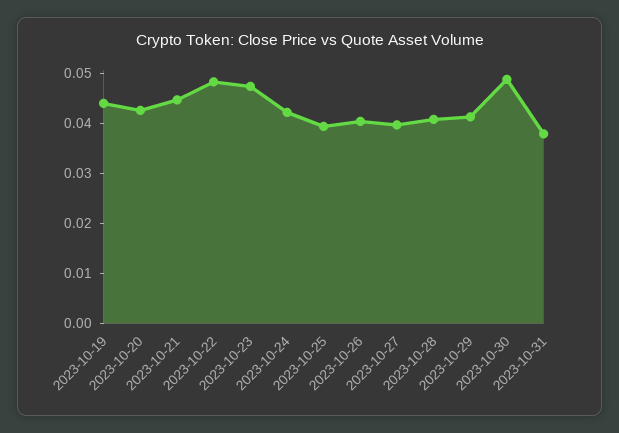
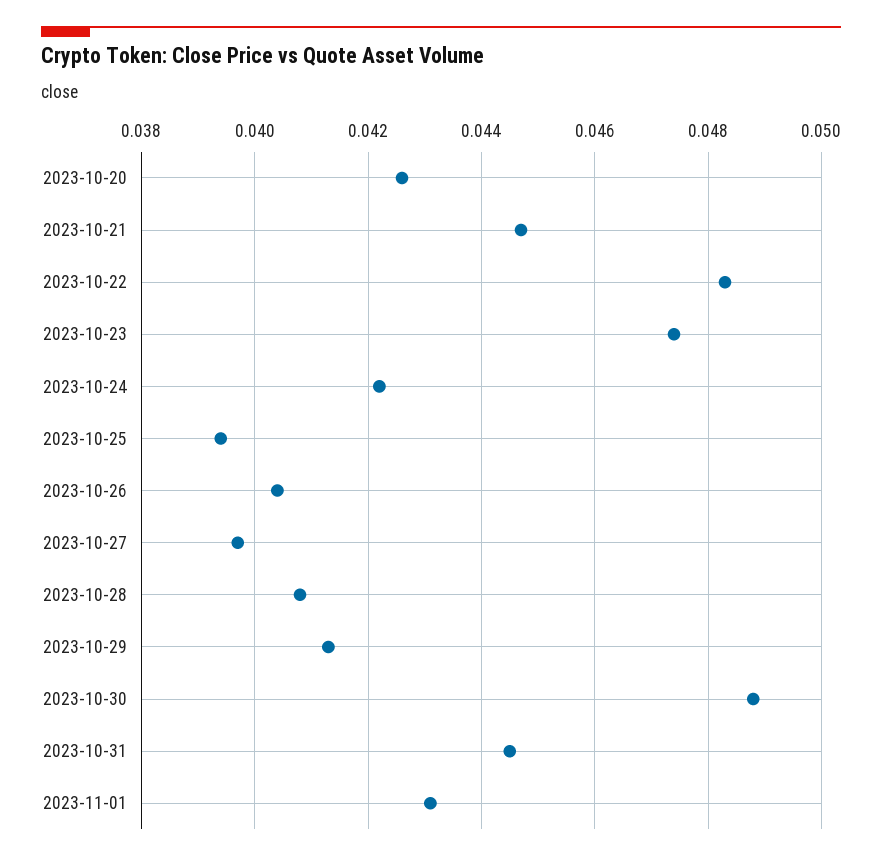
2023-10-19: 0.044 -> none
2023-10-31: 0.038 -> 0.0445
2023-11-01: none -> 0.043

